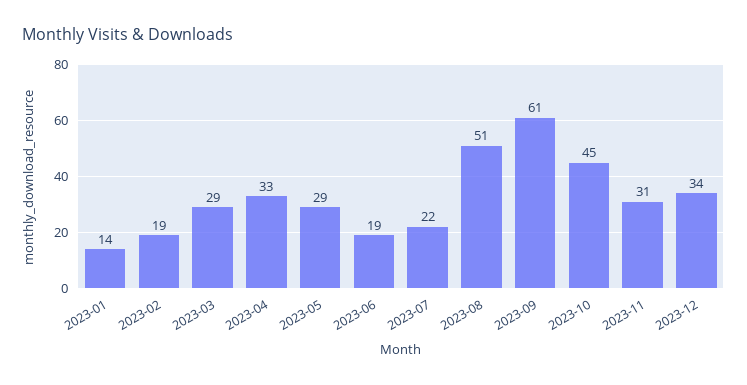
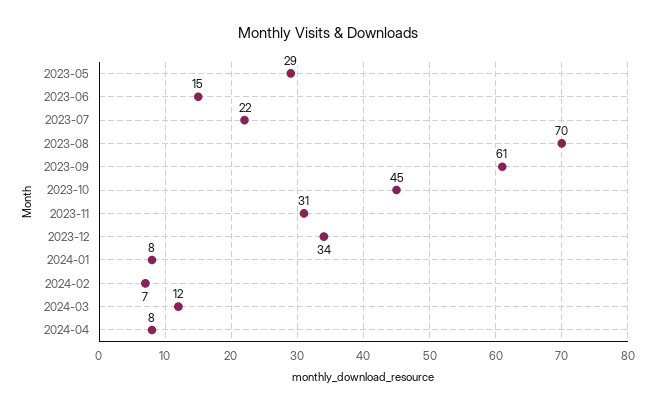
2023-01: 14 -> none
2023-02: 19 -> none
2023-03: 29 -> none
2023-04: 33 -> none
2023-06: 19 -> 15
2023-08: 51 -> 70
2024-01: none -> 8
2024-02: none -> 7
2024-03: none -> 12
2024-04: none -> 8

